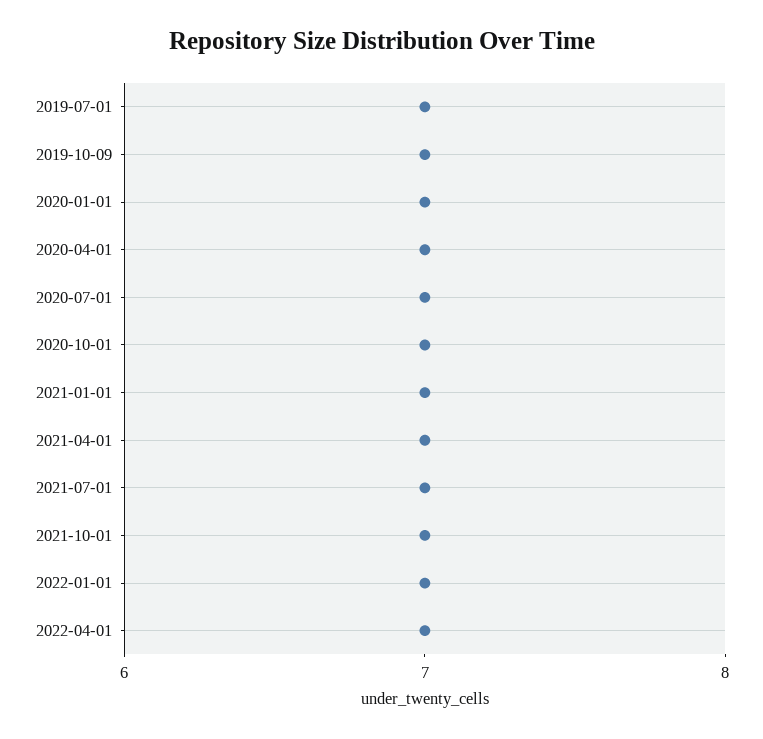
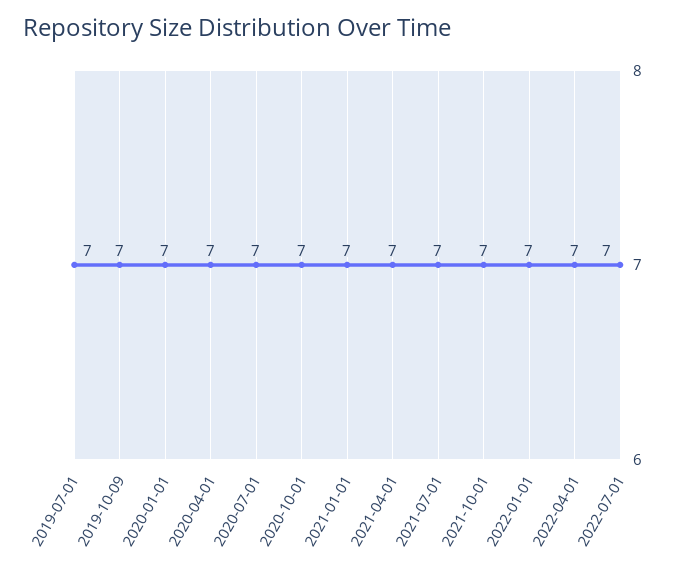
2022-07-01: none -> 7

